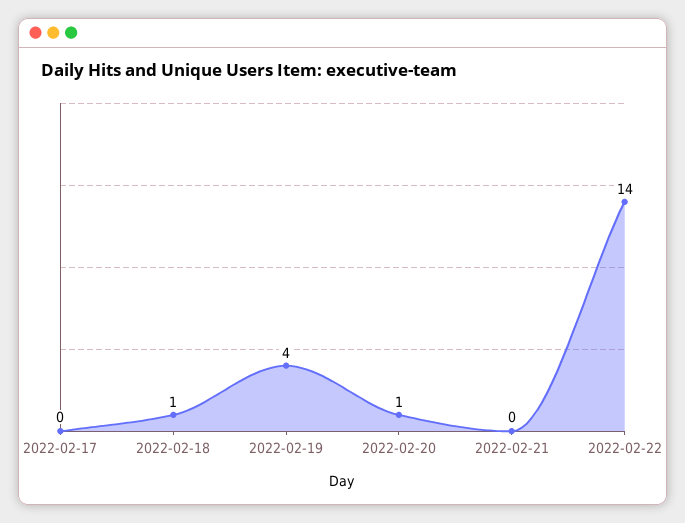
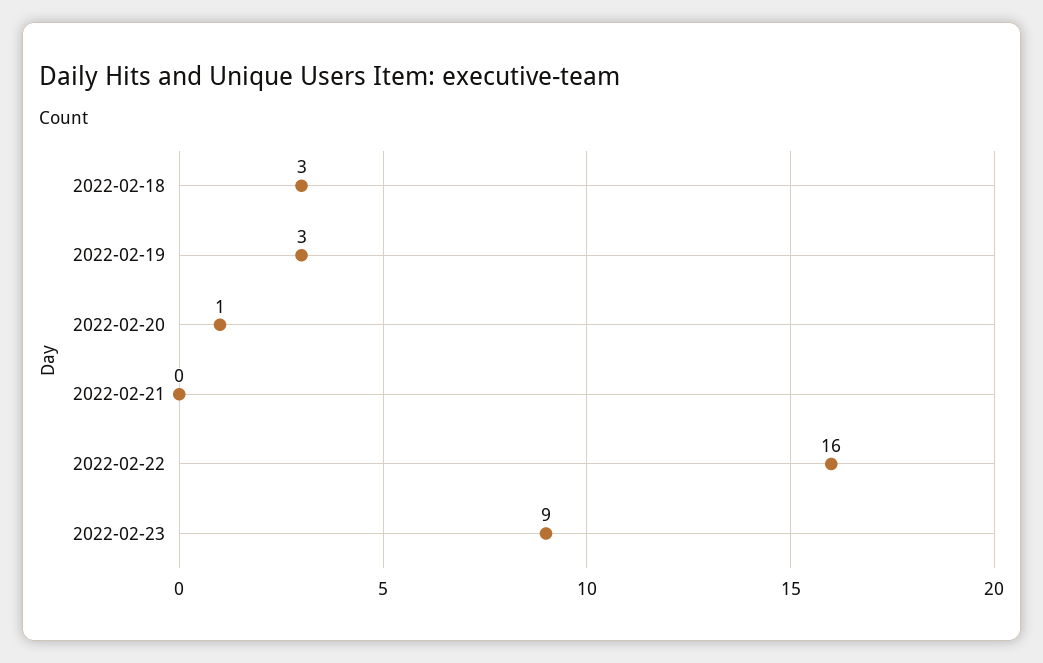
2022-02-17: 0 -> none
2022-02-18: 1 -> 3
2022-02-19: 4 -> 3
2022-02-22: 14 -> 16
2022-02-23: none -> 9

